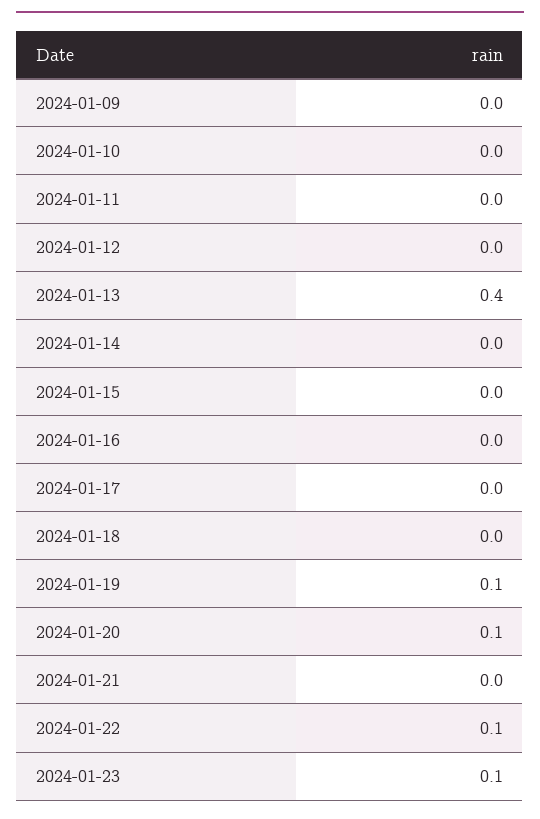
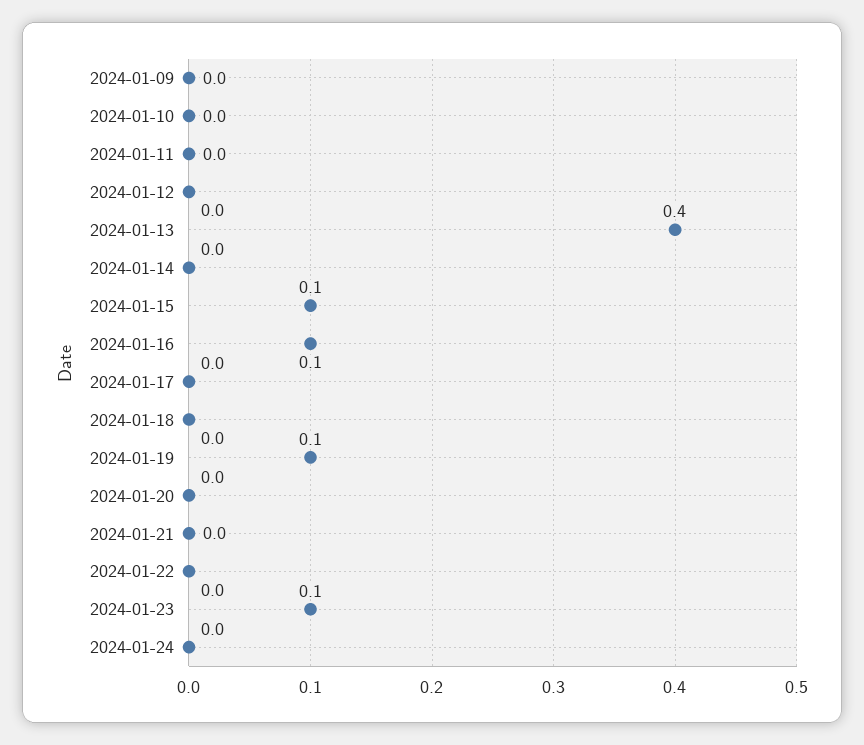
2024-01-15: 0 -> 0.1
2024-01-16: 0 -> 0.1
2024-01-20: 0.1 -> 0
2024-01-22: 0.1 -> 0
2024-01-24: none -> 0

